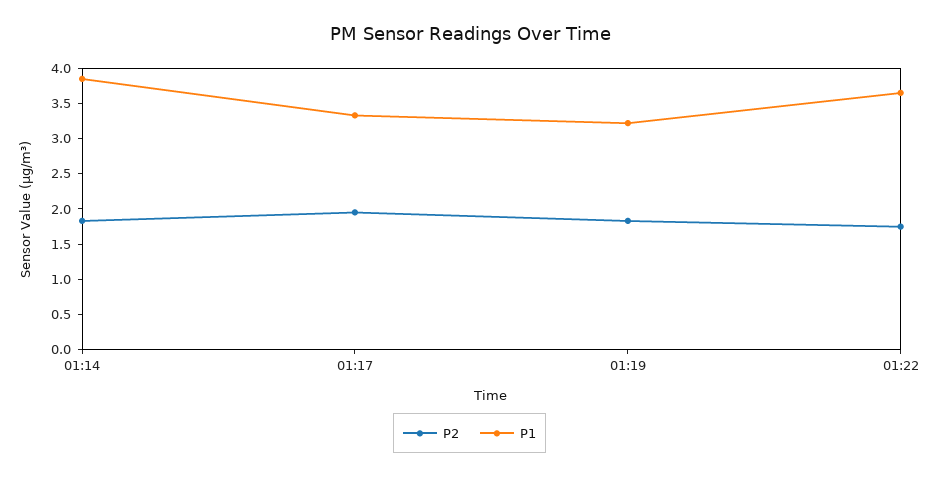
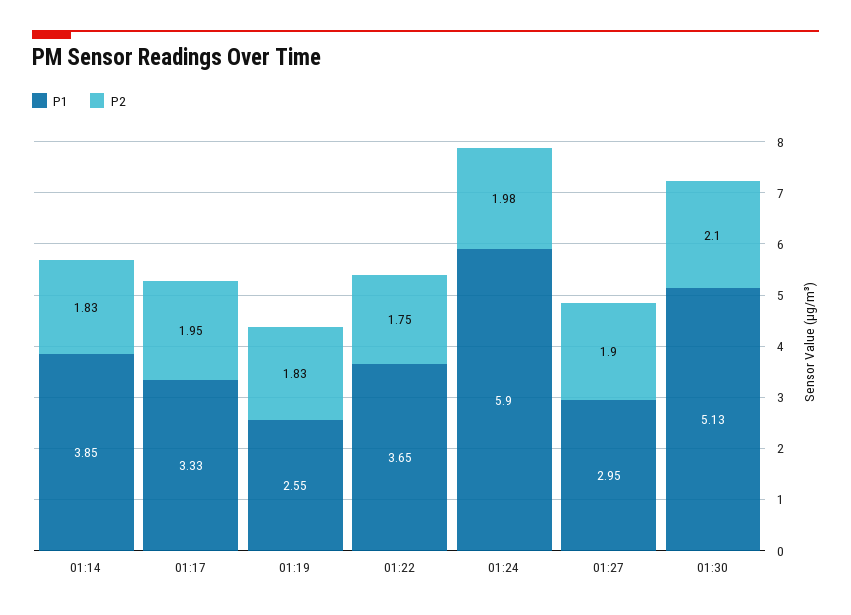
P1, 01:19: 3.25 -> 2.55
P1, 01:24: none -> 5.9
P2, 01:24: none -> 1.98
P1, 01:27: none -> 2.95
P2, 01:27: none -> 1.9
P1, 01:30: none -> 5.13
P2, 01:30: none -> 2.1

